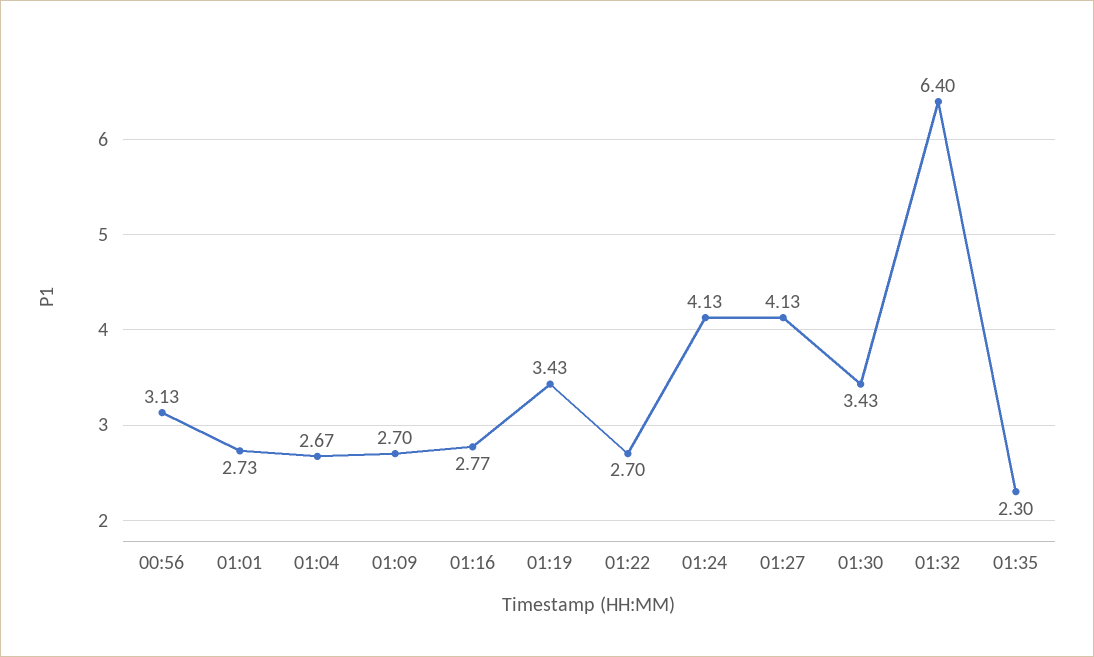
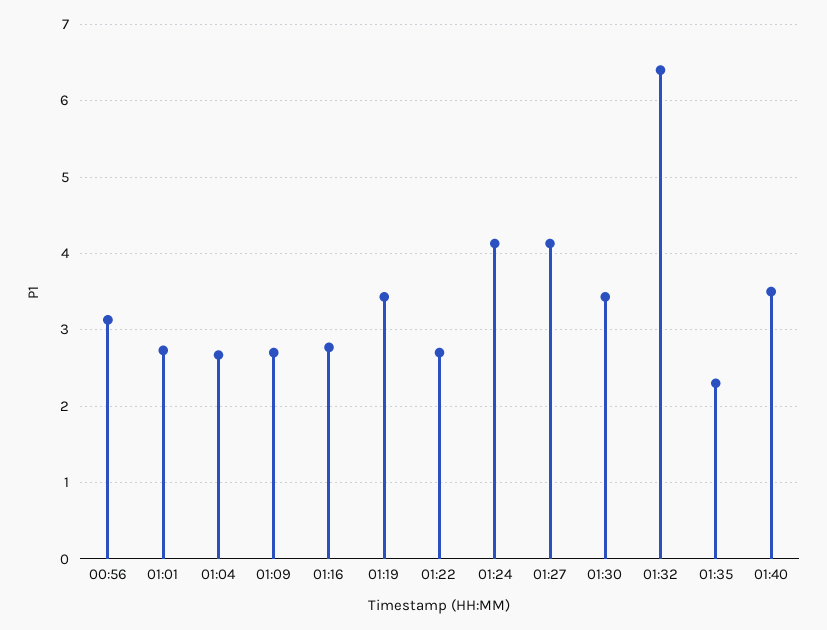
01:40: none -> 3.5

